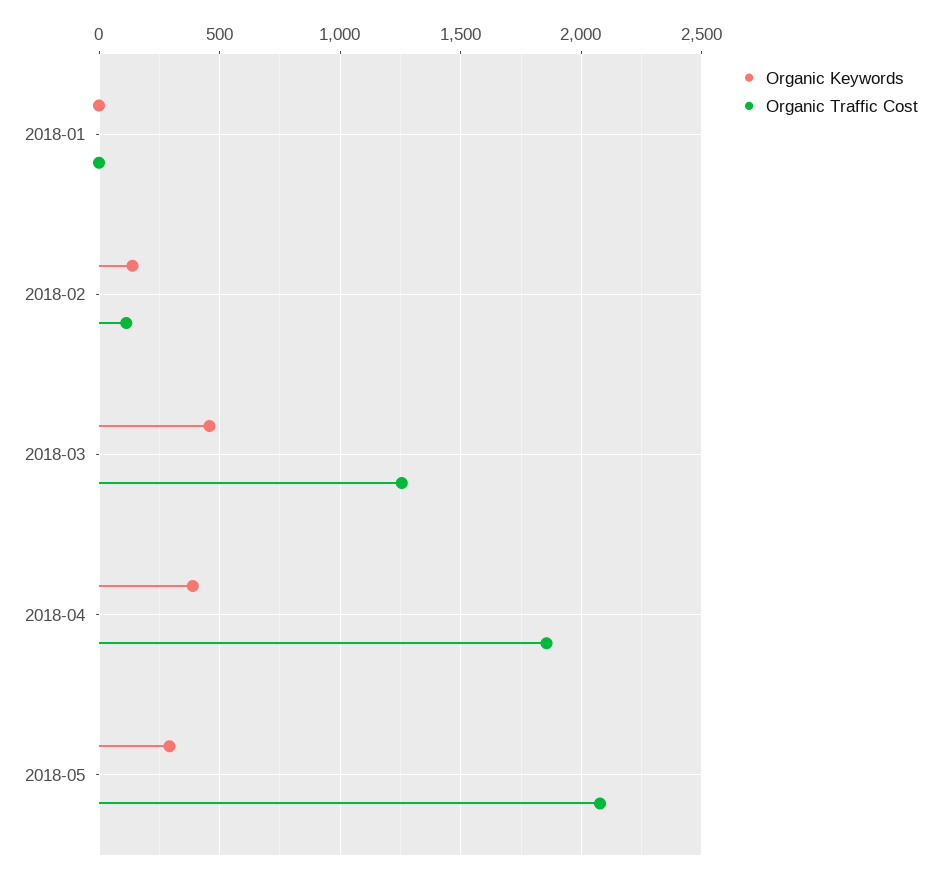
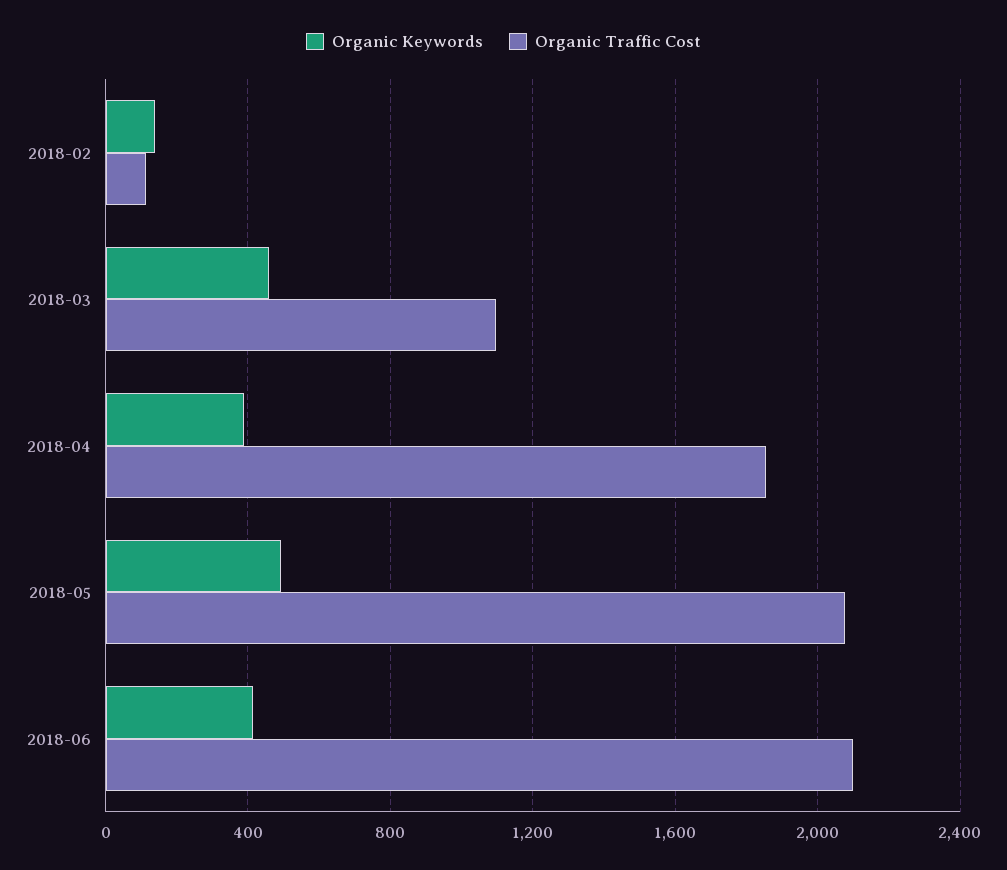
Organic Keywords, 2018-01: 0 -> none
Organic Traffic Cost, 2018-01: 0 -> none
Organic Traffic Cost, 2018-03: 1250 -> 1100
Organic Keywords, 2018-05: 300 -> 500
Organic Keywords, 2018-06: none -> 400
Organic Traffic Cost, 2018-06: none -> 2100

